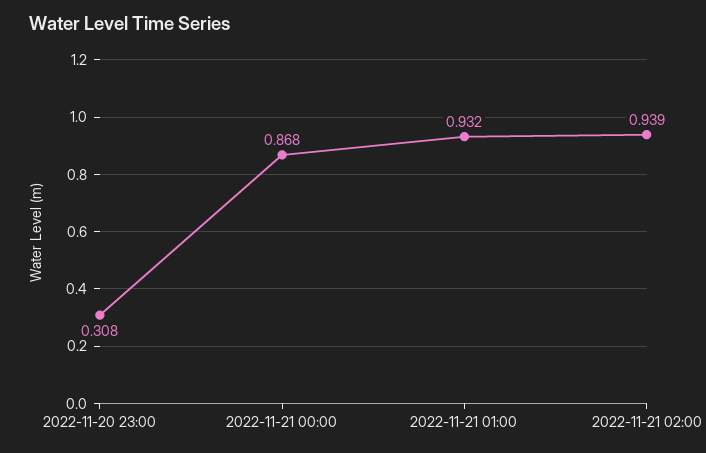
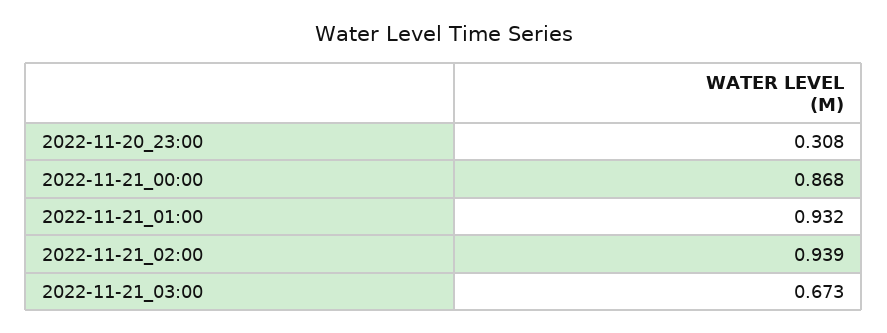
2022-11-21_03:00: none -> 0.673

